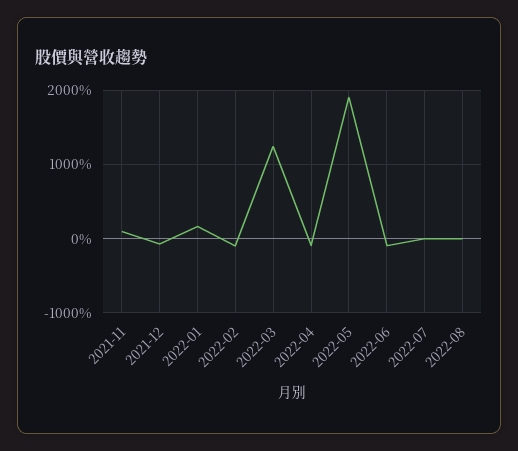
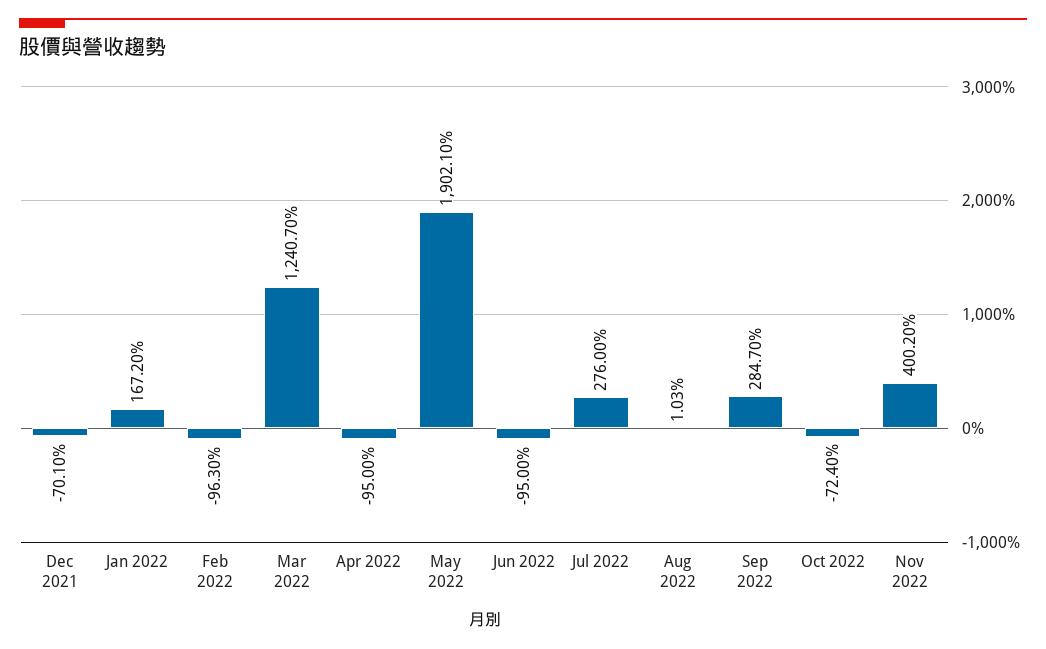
2021-11: 100 -> none
2022-07: 0 -> 276
Sep 2022: none -> 284.7
Oct 2022: none -> -72.4
Nov 2022: none -> 400.2

